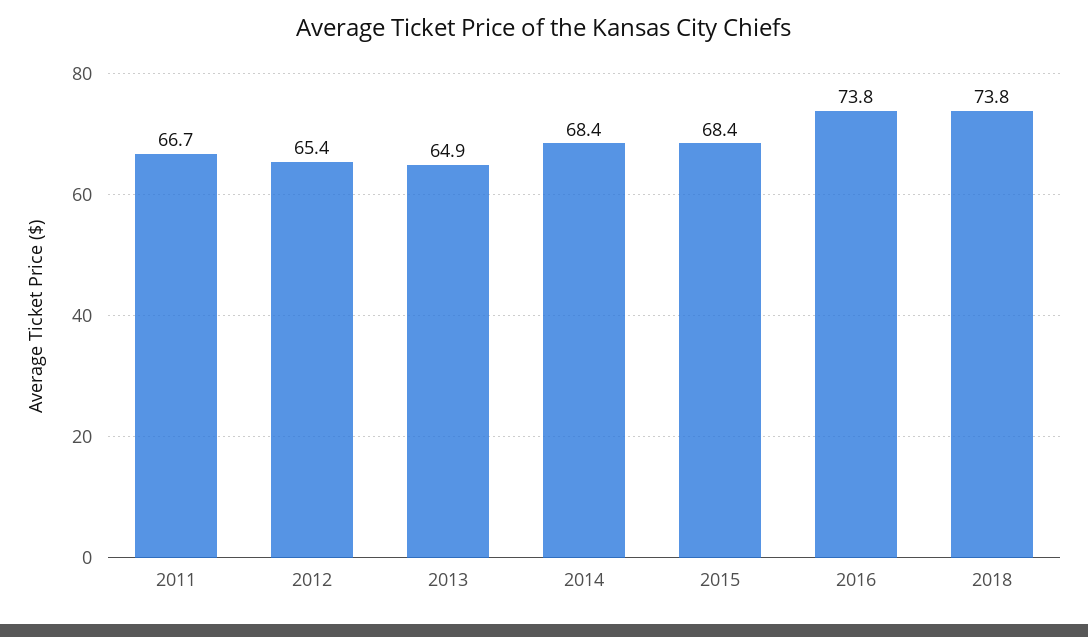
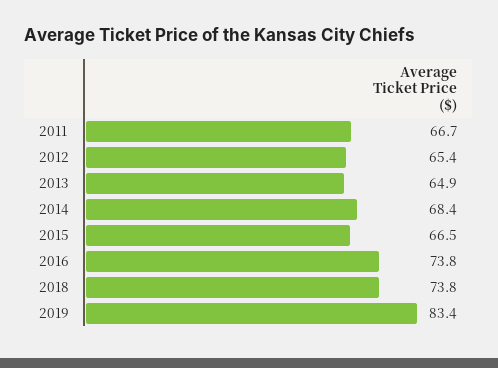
2015: 68.4 -> 66.5
2019: none -> 83.4

